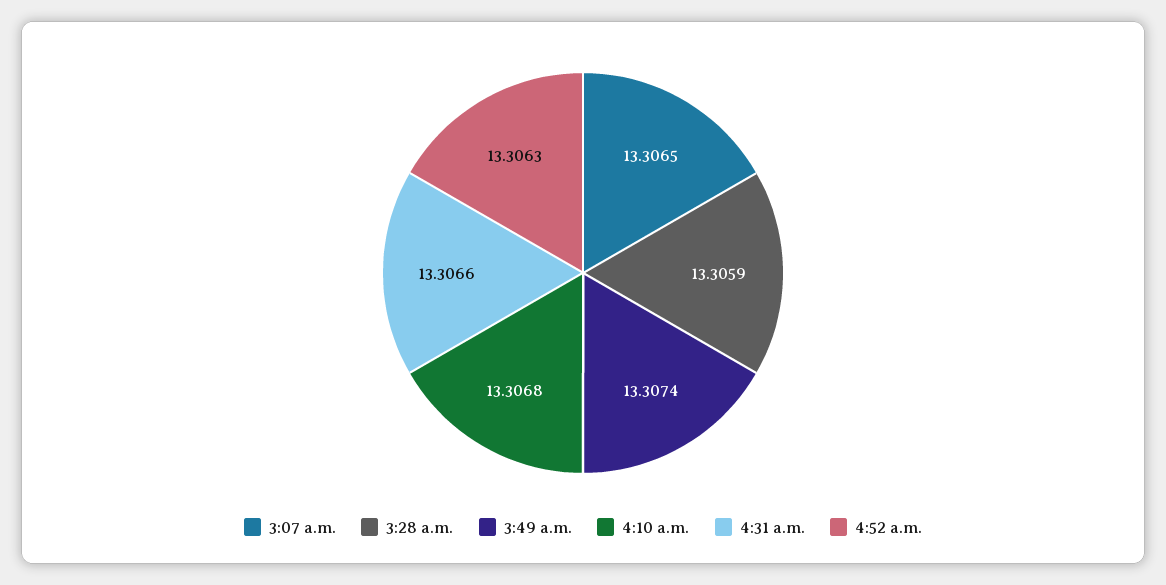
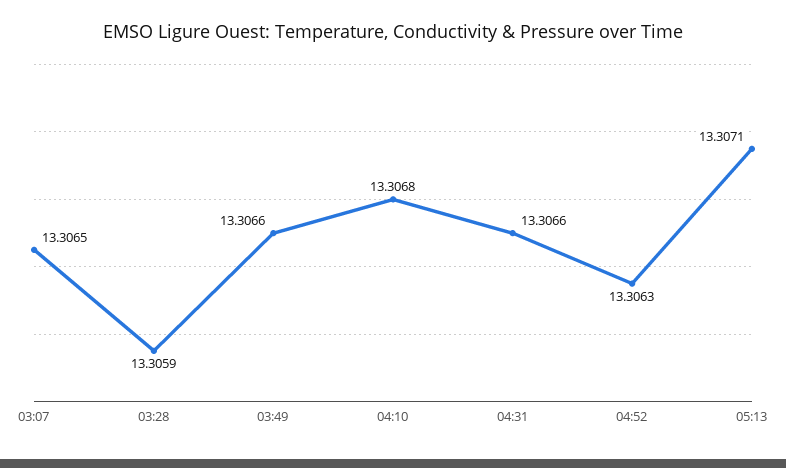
3:49 a.m.: 13.3074 -> 13.3066
05:13: none -> 13.3071

